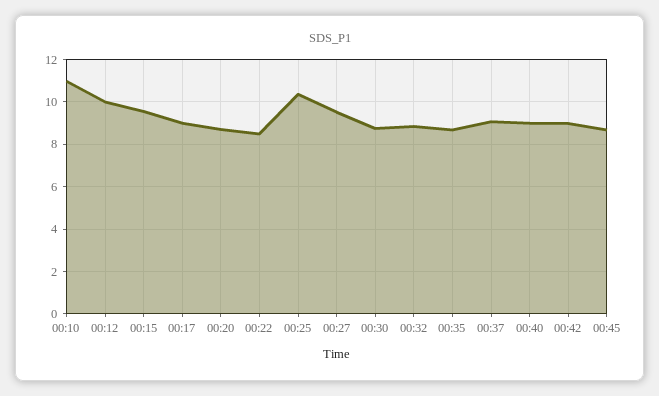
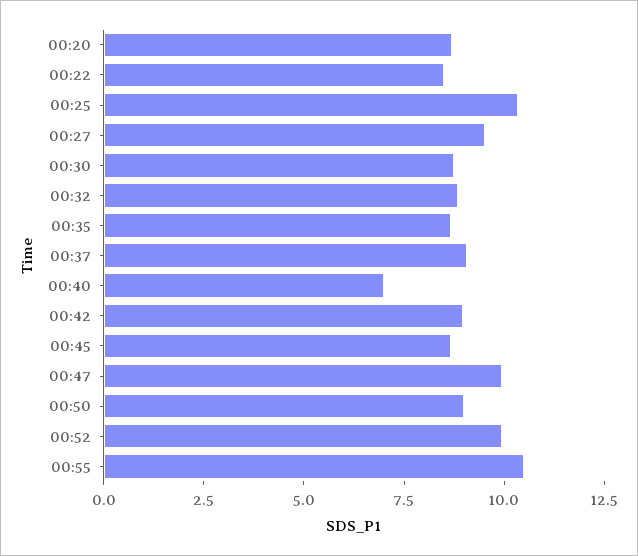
00:10: 11 -> none
00:12: 10 -> none
00:15: 9.5 -> none
00:17: 9 -> none
00:40: 9 -> 7
00:47: none -> 10
00:50: none -> 9
00:52: none -> 10
00:55: none -> 10.5

